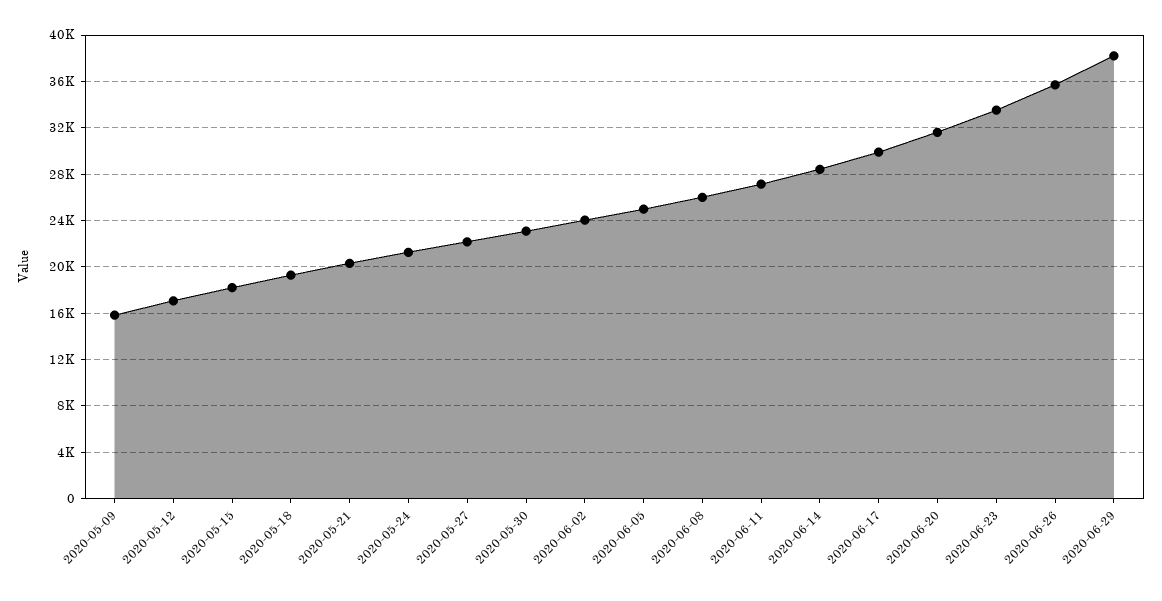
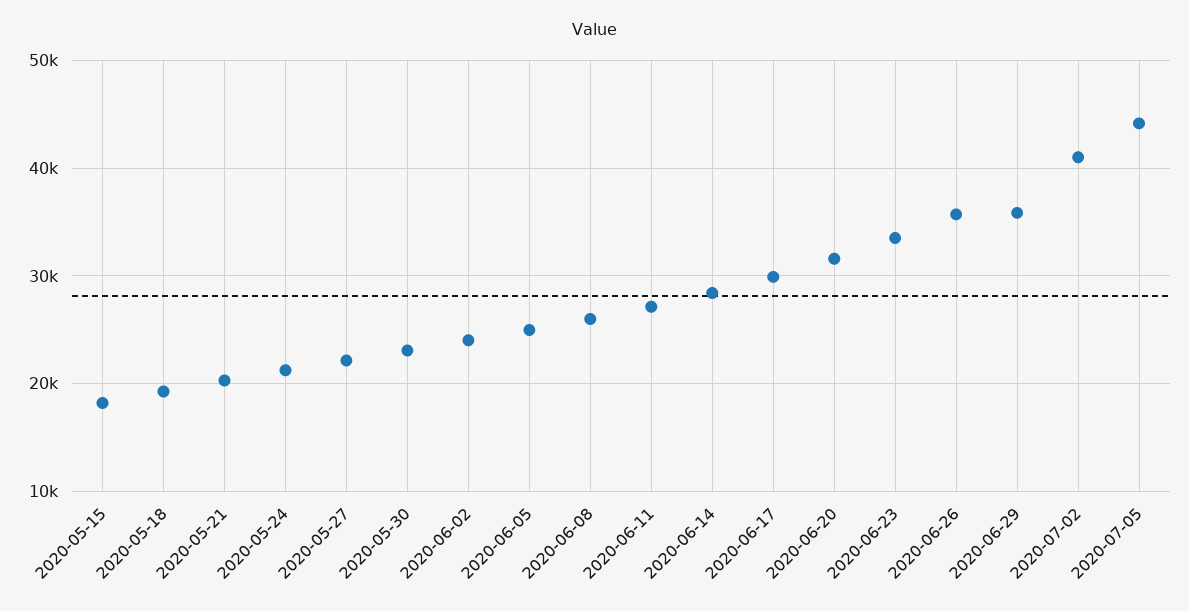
2020-05-09: 16000 -> none
2020-05-12: 17000 -> none
2020-06-29: 38000 -> 36000
2020-07-02: none -> 41000
2020-07-05: none -> 44000

